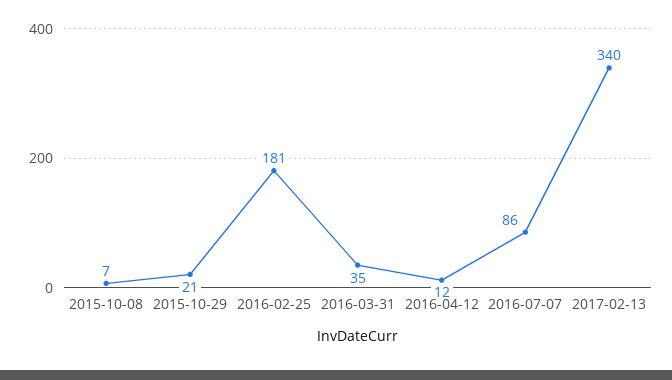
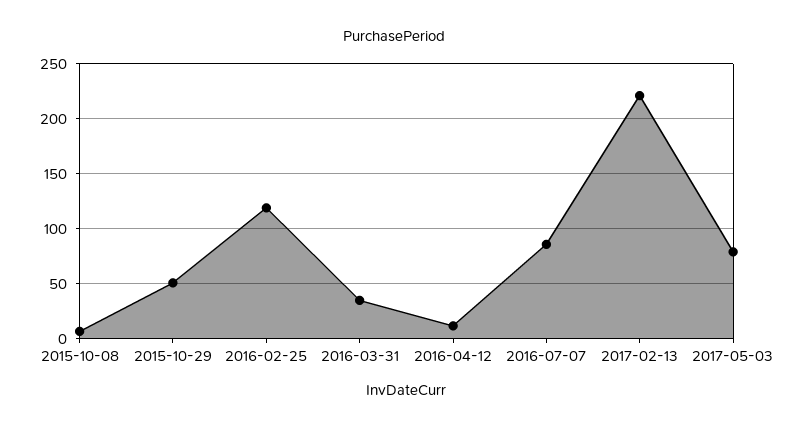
2015-10-29: 21 -> 50
2016-02-25: 181 -> 120
2017-02-13: 340 -> 220
2017-05-03: none -> 80

